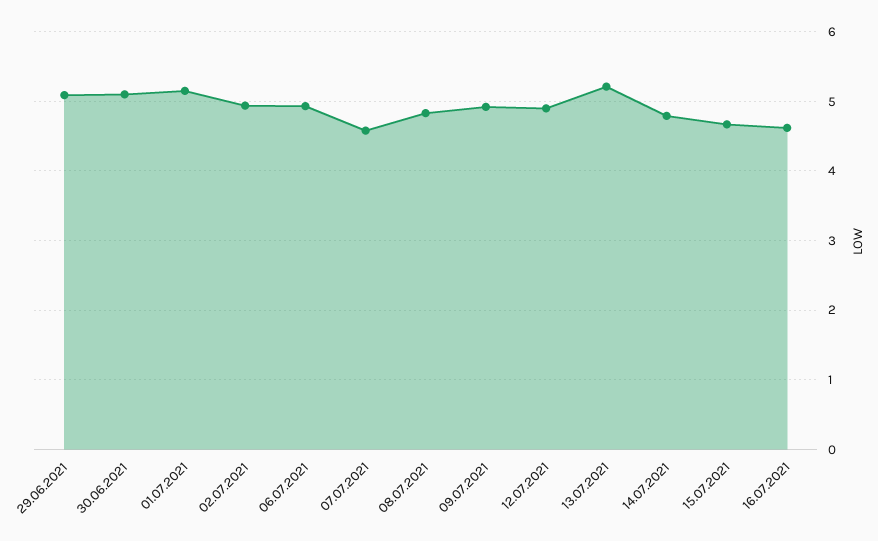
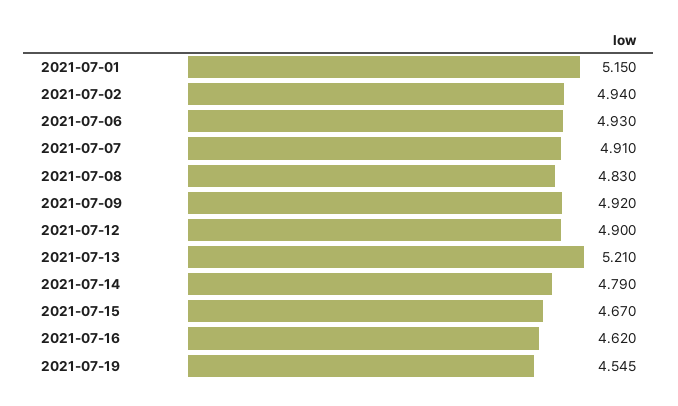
29.06.2021: 5.1 -> none
30.06.2021: 5.1 -> none
07.07.2021: 4.6 -> 4.91
2021-07-19: none -> 4.545

